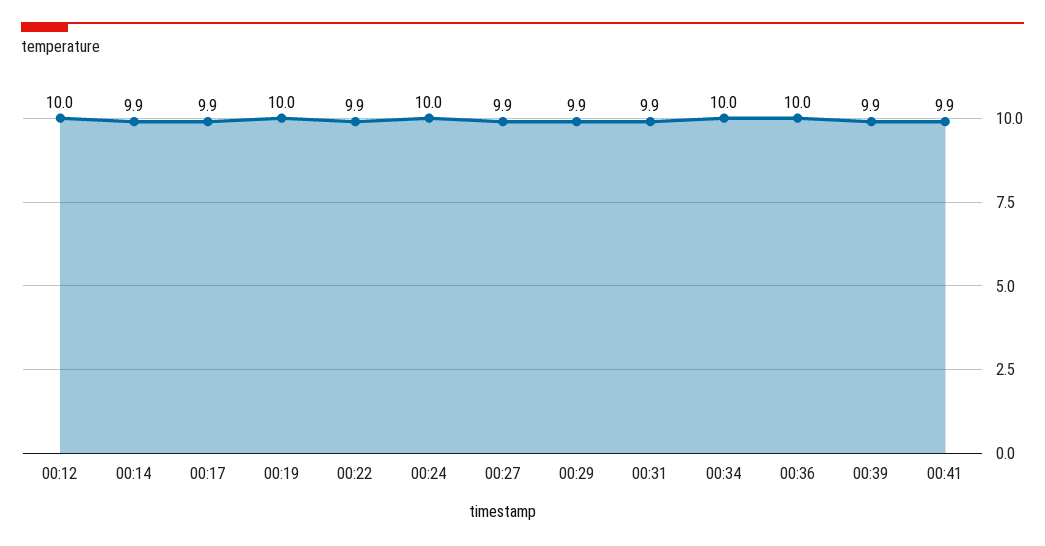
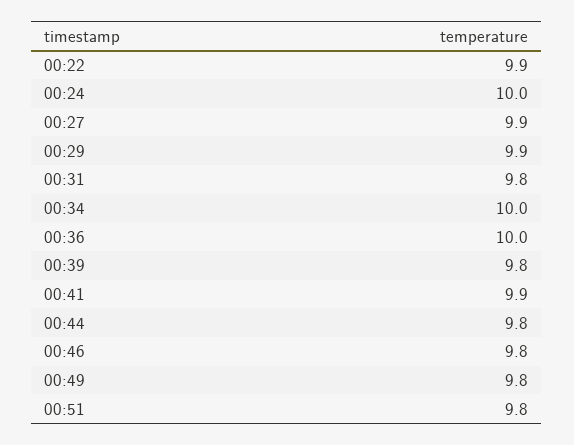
00:12: 10 -> none
00:14: 9.9 -> none
00:17: 9.9 -> none
00:19: 10 -> none
00:31: 9.9 -> 9.8
00:39: 9.9 -> 9.8
00:44: none -> 9.8
00:46: none -> 9.8
00:49: none -> 9.8
00:51: none -> 9.8

